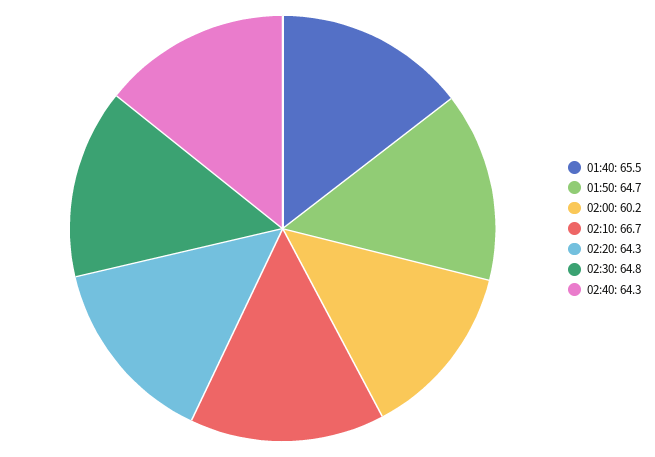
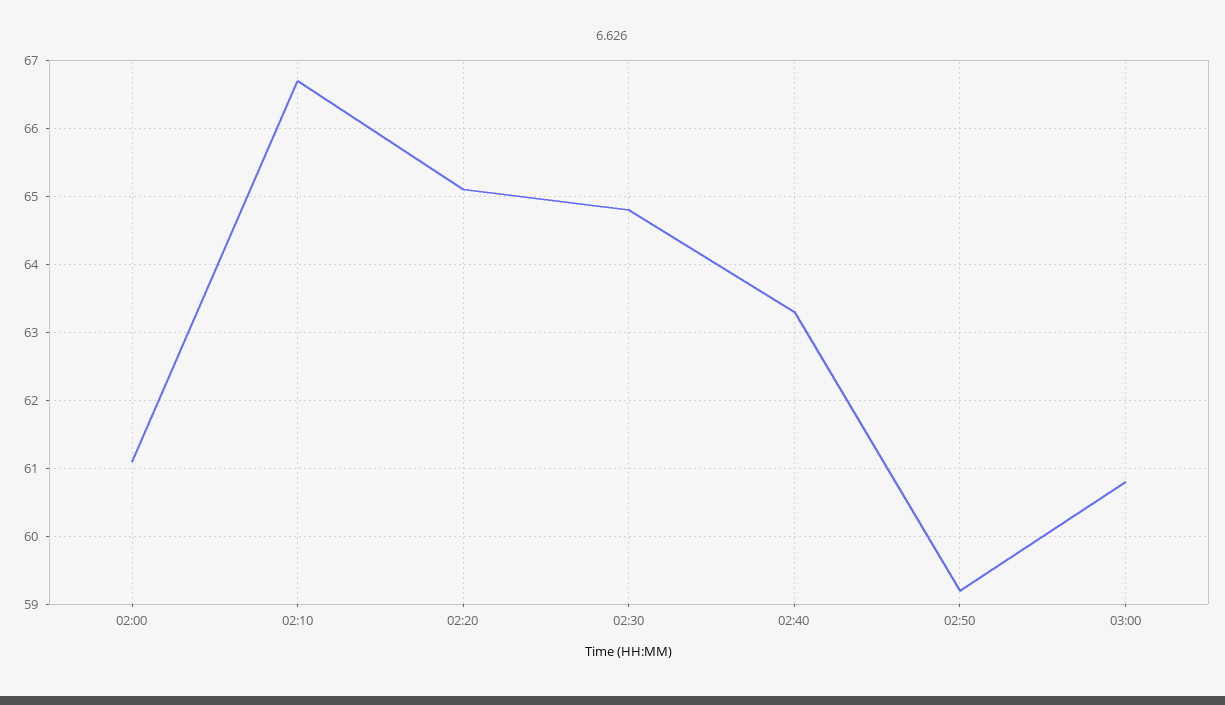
01:40: 65.5 -> none
01:50: 64.7 -> none
02:00: 60.2 -> 61.1
02:20: 64.3 -> 65.1
02:40: 64.3 -> 63.3
02:50: none -> 59.2
03:00: none -> 60.8

